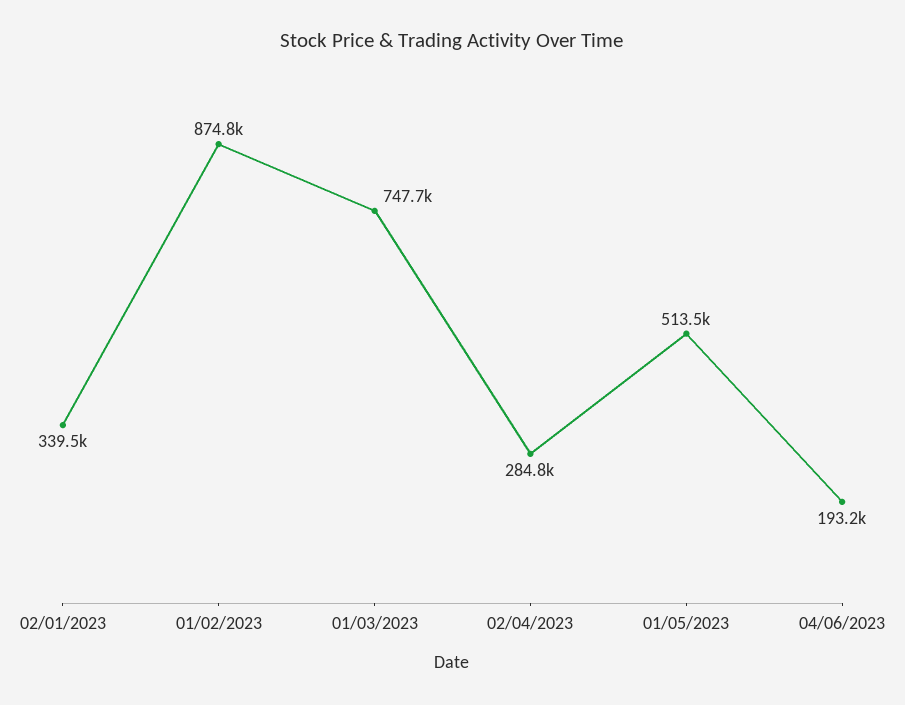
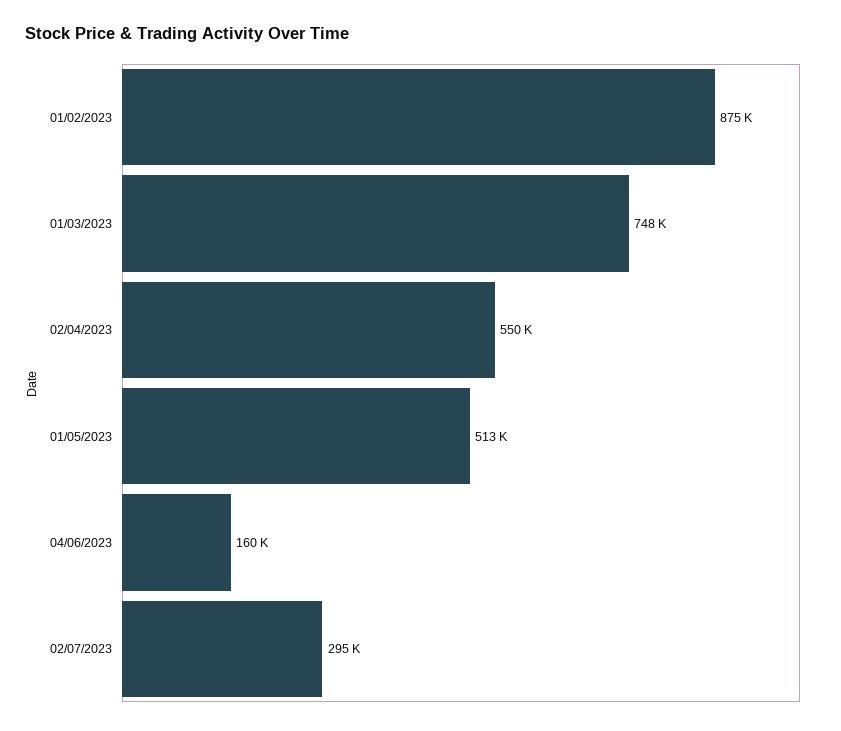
02/01/2023: 339500 -> none
02/04/2023: 284800 -> 550000
04/06/2023: 193200 -> 160000
02/07/2023: none -> 295000

